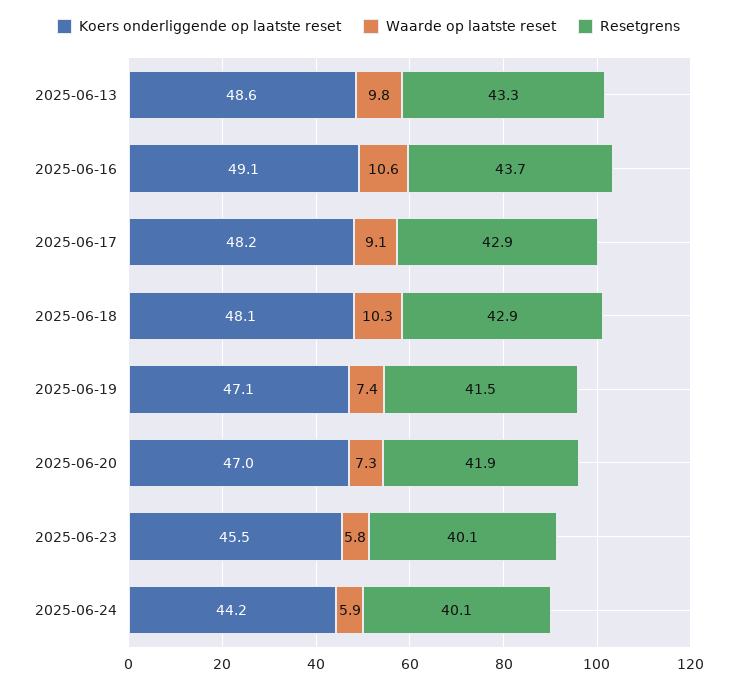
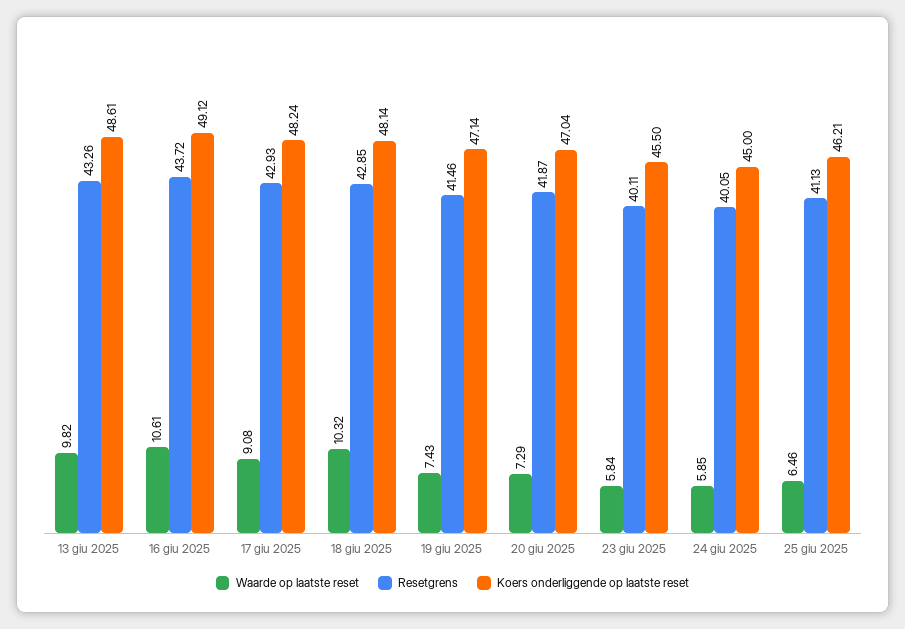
Koers onderliggende op laatste reset, 2025-06-24: 44.2 -> 45
Waarde op laatste reset, 25 giu 2025: none -> 6.46
Resetgrens, 25 giu 2025: none -> 41.13
Koers onderliggende op laatste reset, 25 giu 2025: none -> 46.21

